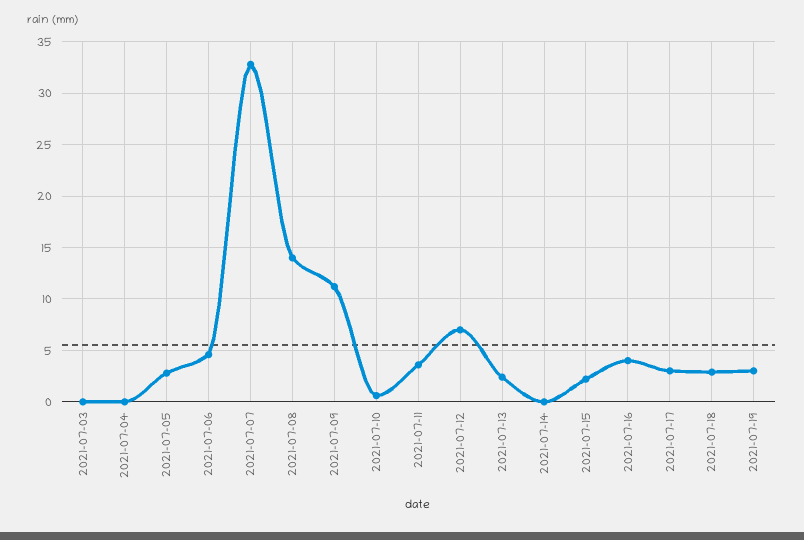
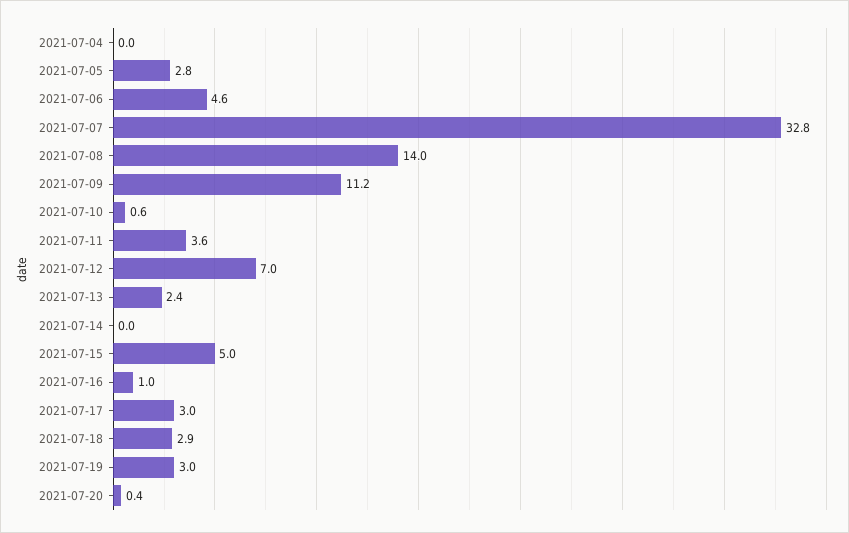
2021-07-03: 0 -> none
2021-07-15: 2 -> 5
2021-07-16: 4 -> 1
2021-07-20: none -> 0.4

